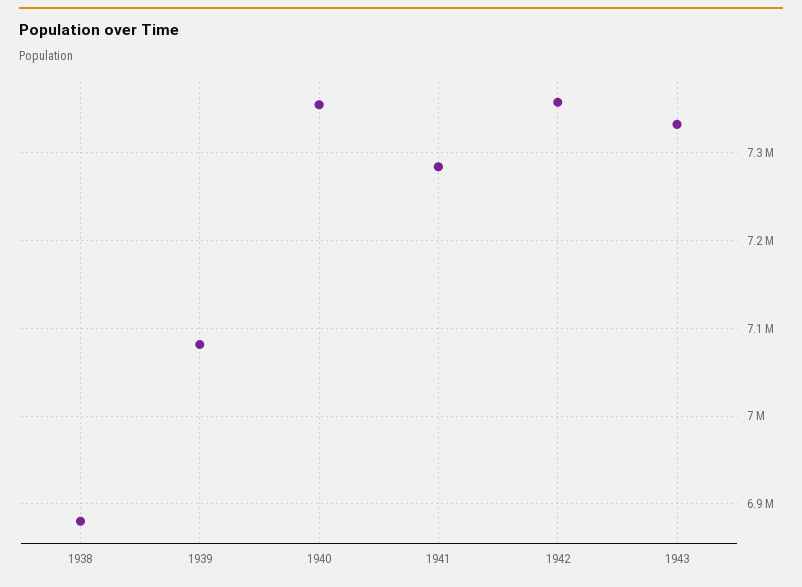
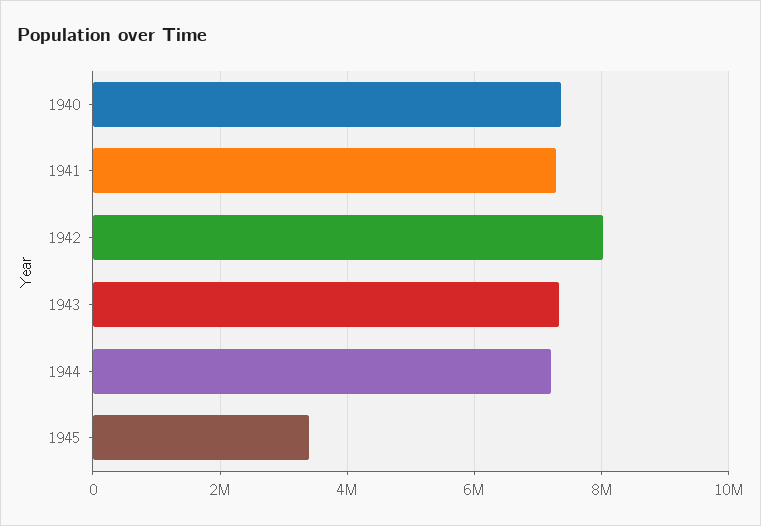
1938: 6880000 -> none
1939: 7080000 -> none
1942: 7360000 -> 8000000
1944: none -> 7200000
1945: none -> 3400000

